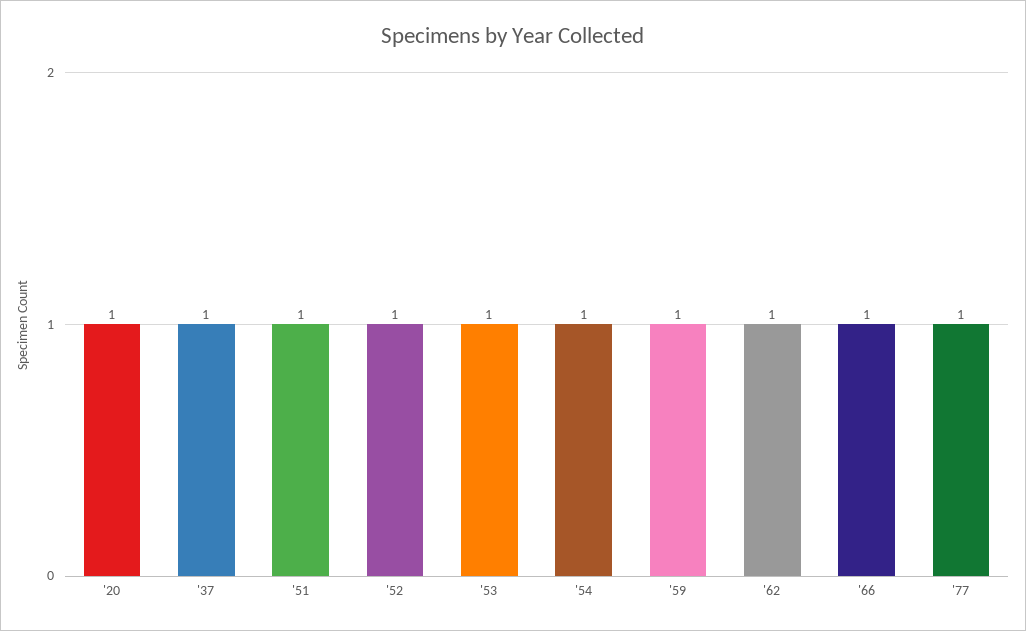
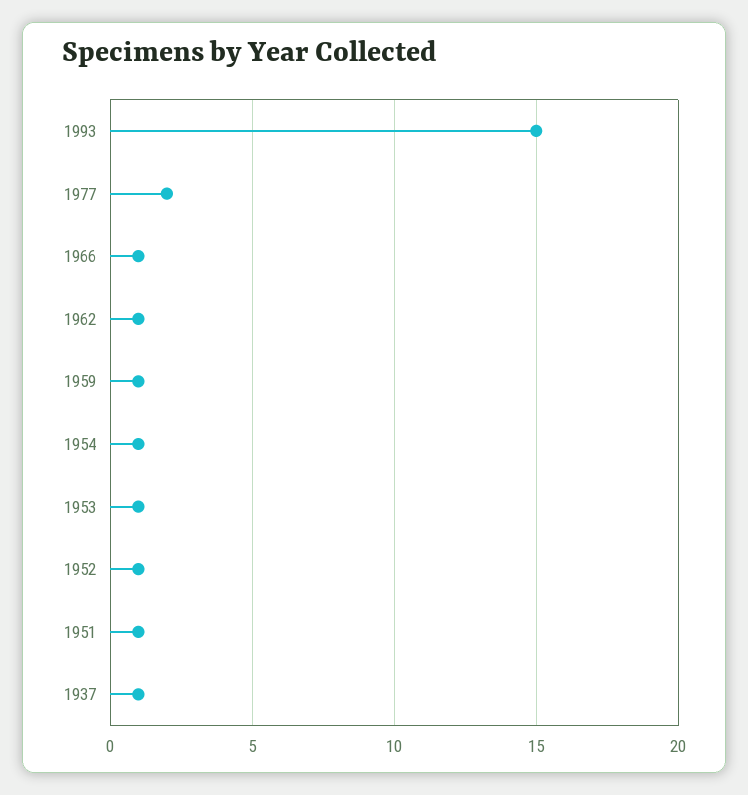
'20: 1 -> none
'77: 1 -> 2
1993: none -> 15

